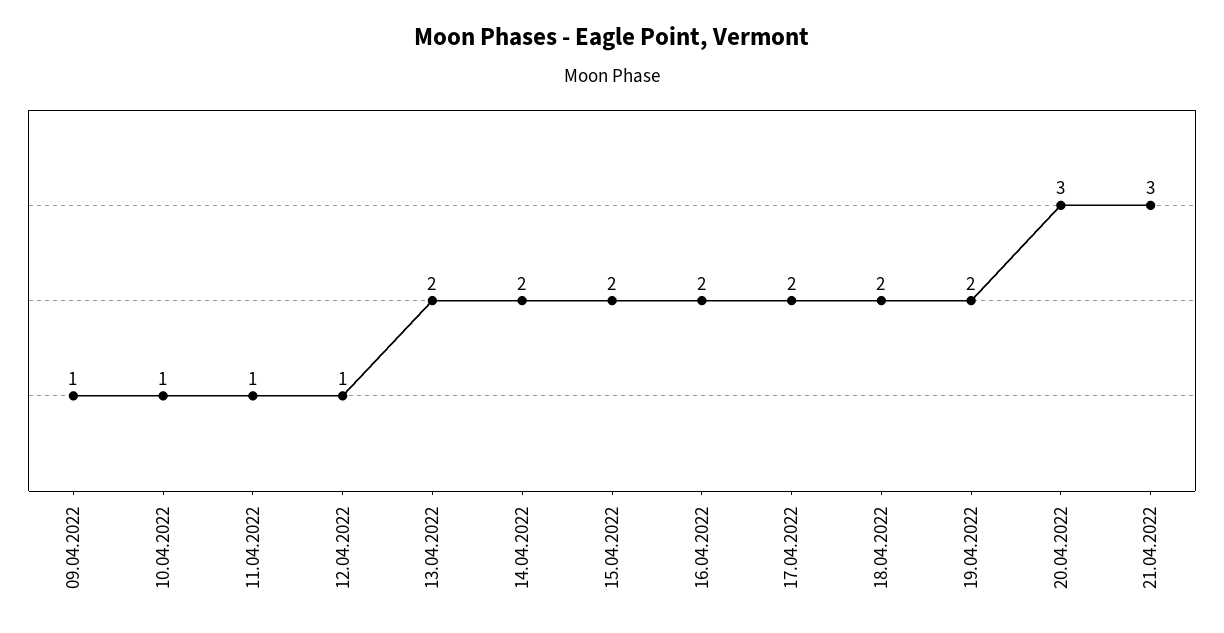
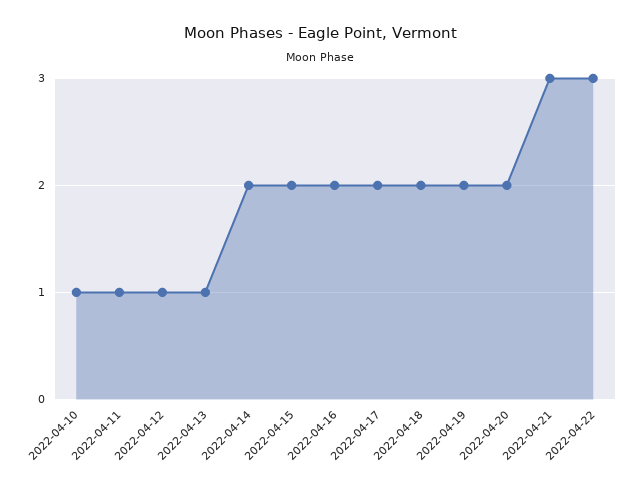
09.04.2022: 1 -> none
13.04.2022: 2 -> 1
20.04.2022: 3 -> 2
2022-04-22: none -> 3

